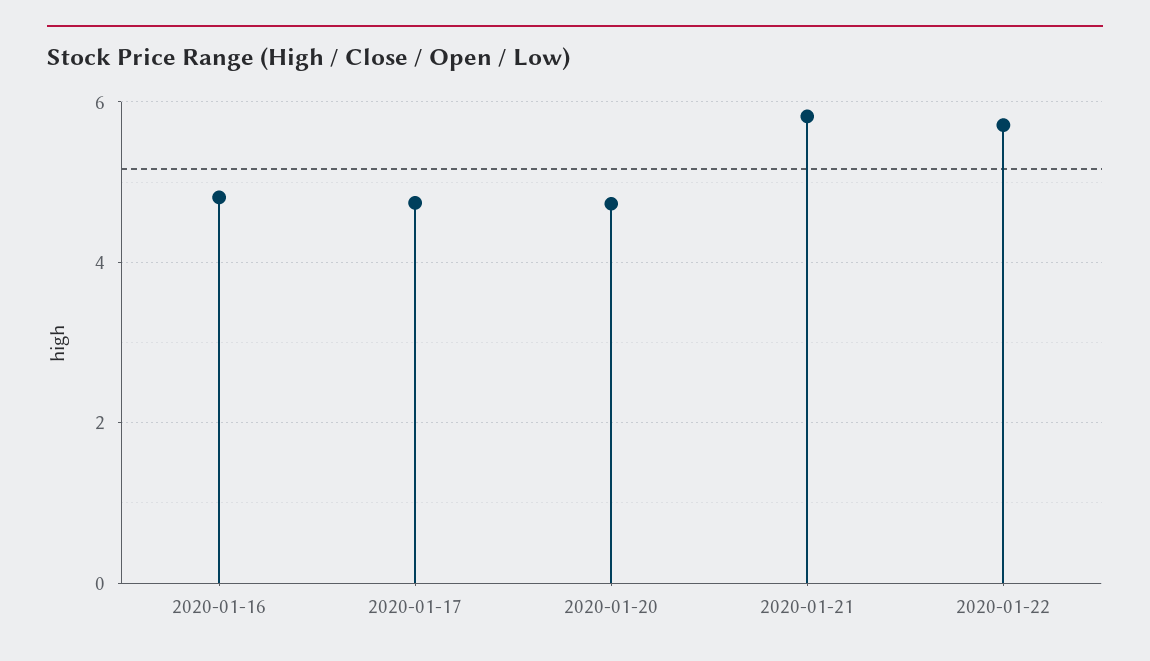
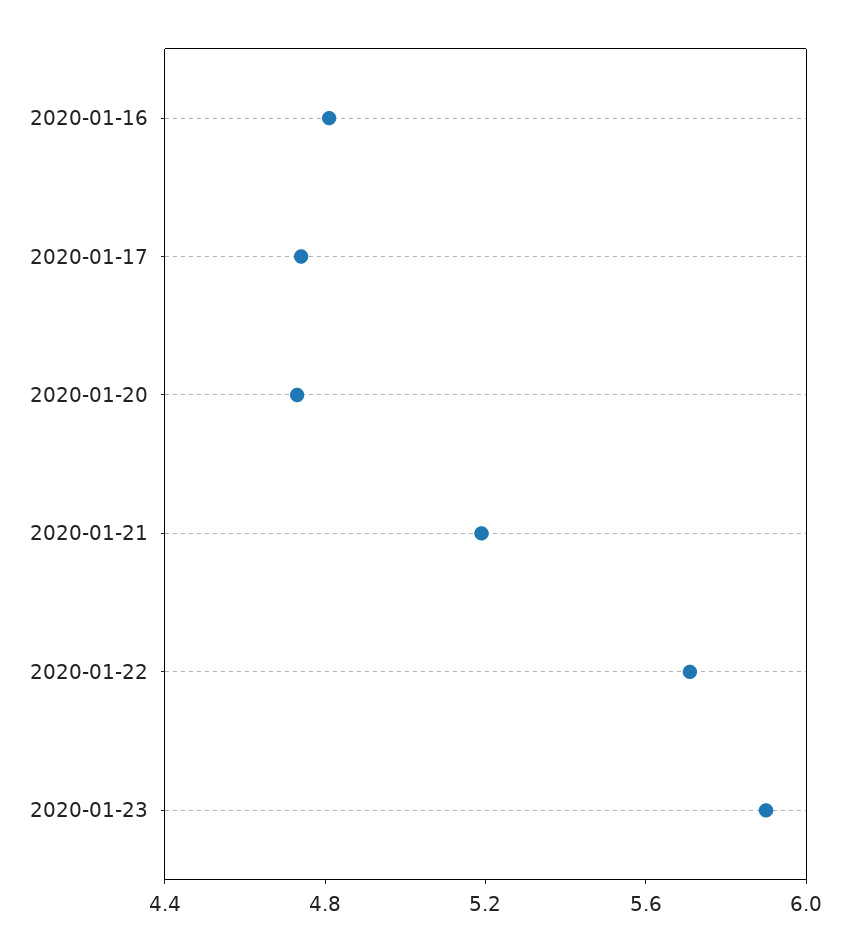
2020-01-21: 5.8 -> 5.2
2020-01-23: none -> 5.9

